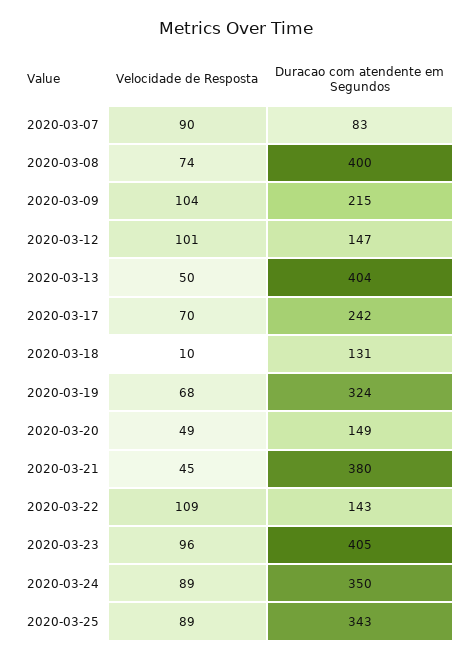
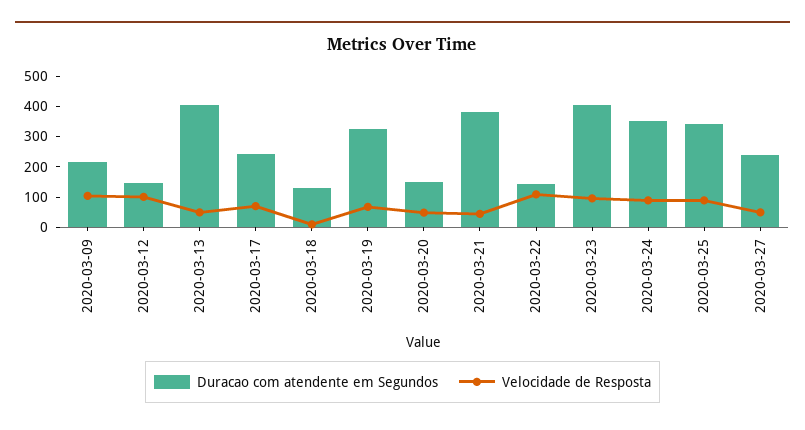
Velocidade de Resposta, 2020-03-07: 90 -> none
Duracao com atendente em Segundos, 2020-03-07: 83 -> none
Velocidade de Resposta, 2020-03-08: 74 -> none
Duracao com atendente em Segundos, 2020-03-08: 400 -> none
Duracao com atendente em Segundos, 2020-03-27: none -> 250
Velocidade de Resposta, 2020-03-27: none -> 50

